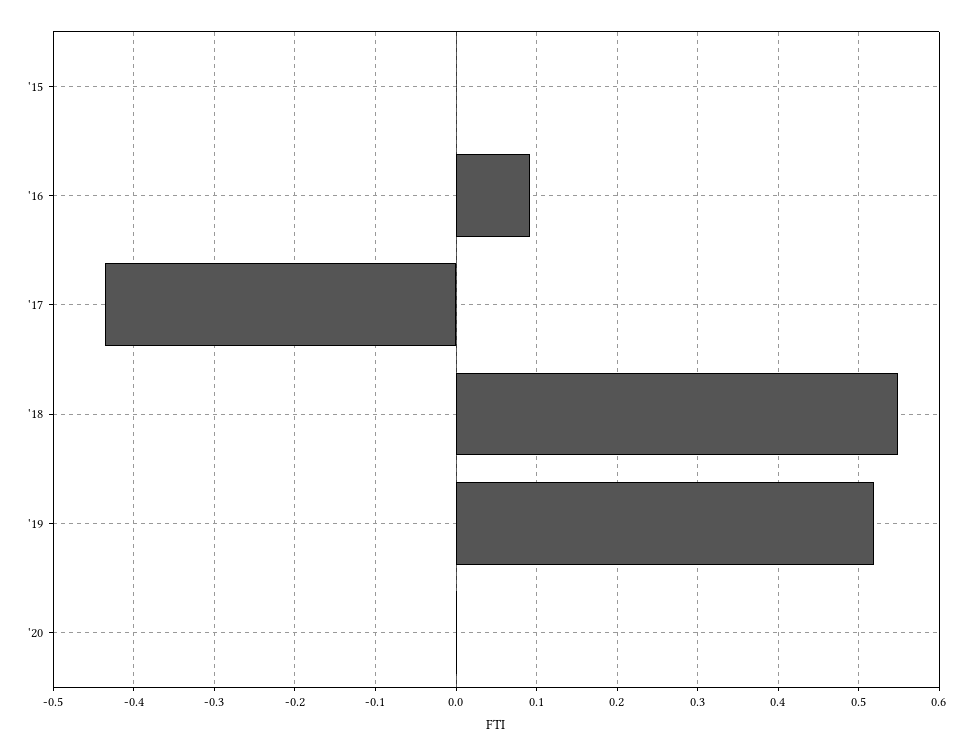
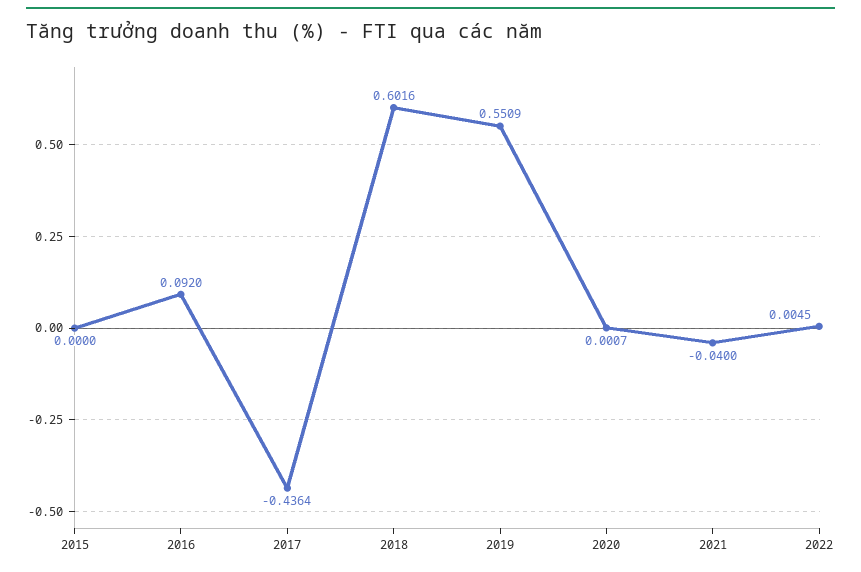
'18: 0.55 -> 0.6016
'19: 0.52 -> 0.5509
2021: none -> -0.04
2022: none -> 0.0045

